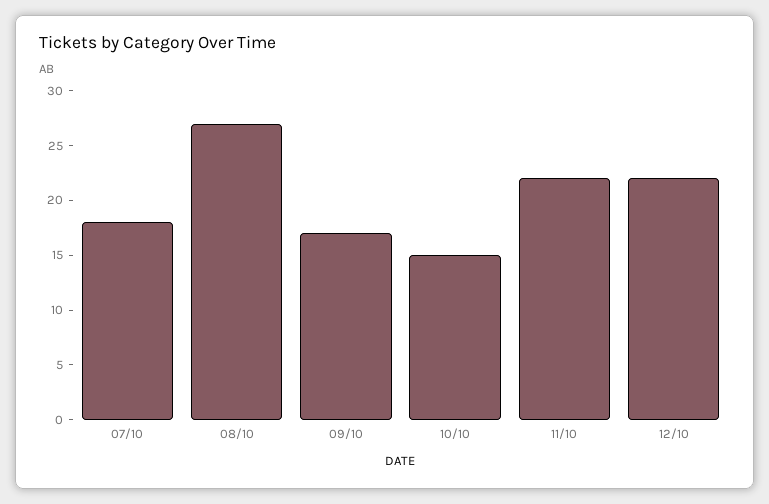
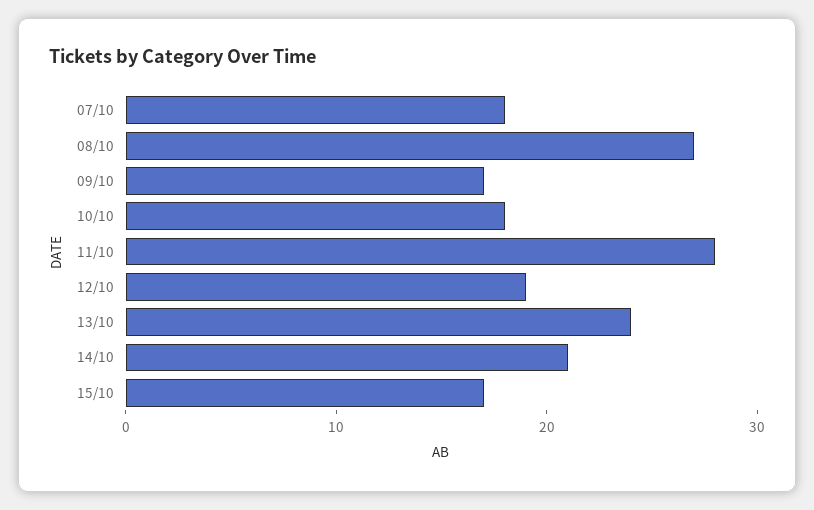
10/10: 15 -> 18
11/10: 22 -> 28
12/10: 22 -> 19
13/10: none -> 24
14/10: none -> 21
15/10: none -> 17

